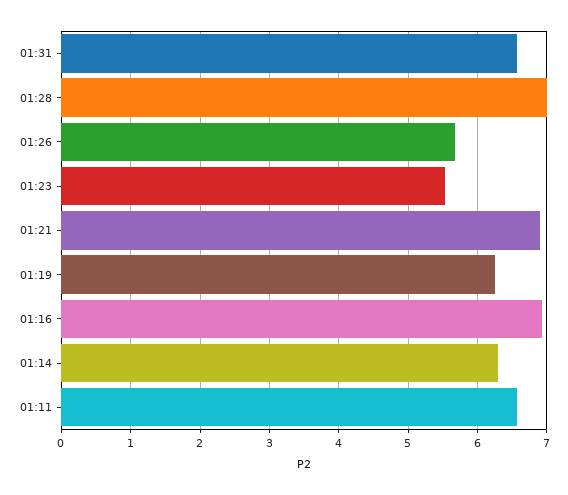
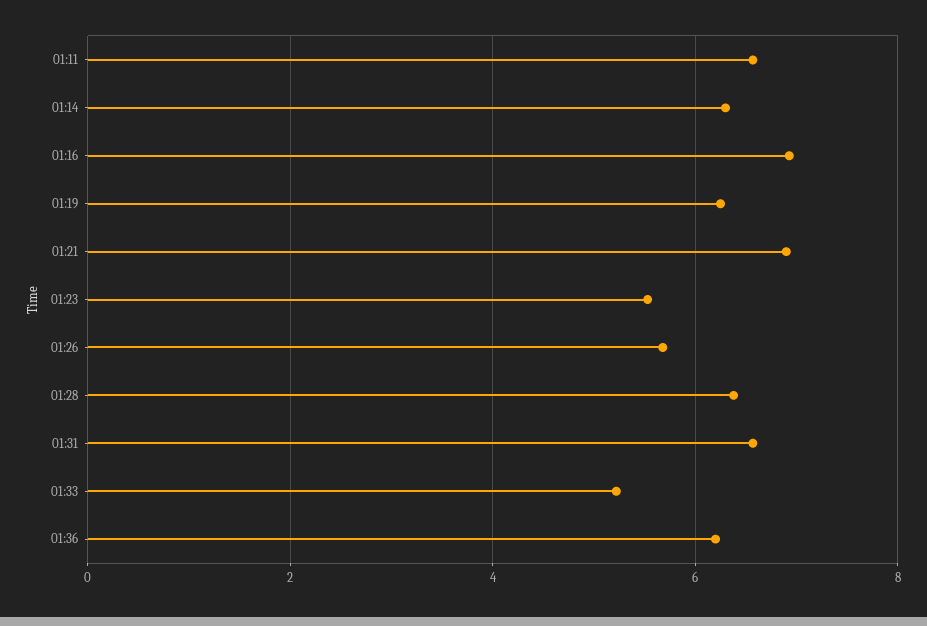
01:28: 7 -> 6.4
01:33: none -> 5.2
01:36: none -> 6.2

